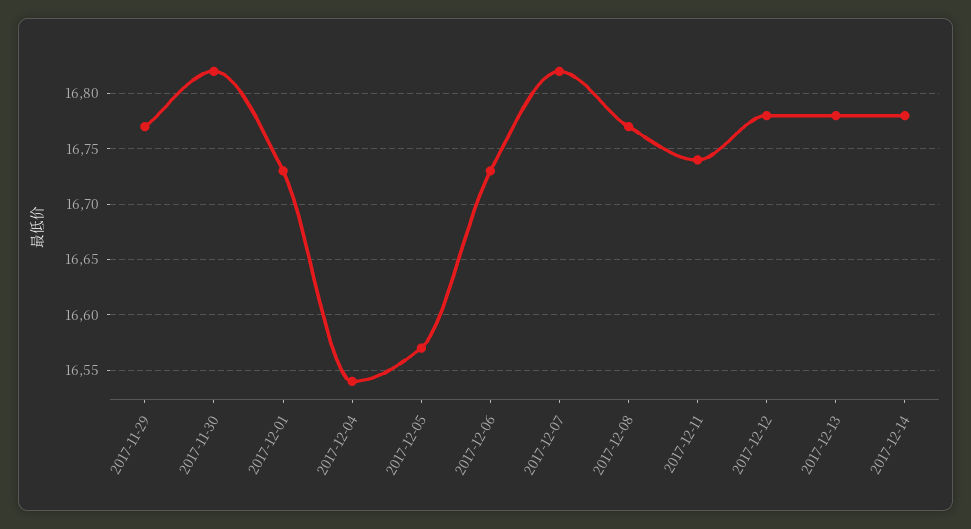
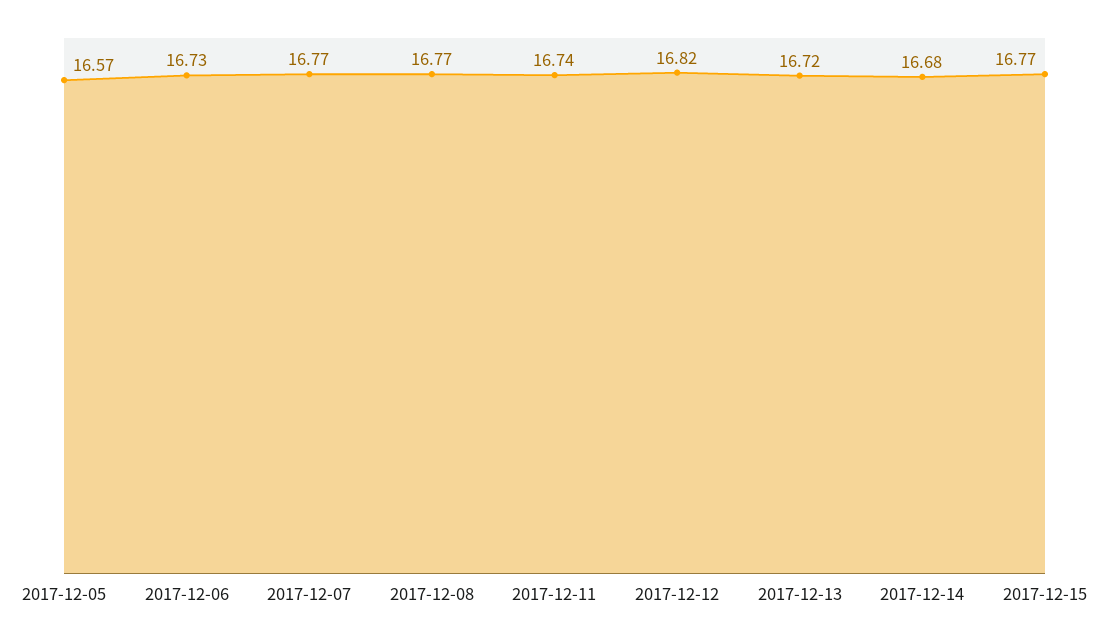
2017-11-29: 16.77 -> none
2017-11-30: 16.82 -> none
2017-12-01: 16.73 -> none
2017-12-04: 16.54 -> none
2017-12-07: 16.82 -> 16.77
2017-12-12: 16.78 -> 16.82
2017-12-13: 16.78 -> 16.72
2017-12-14: 16.78 -> 16.68
2017-12-15: none -> 16.77

